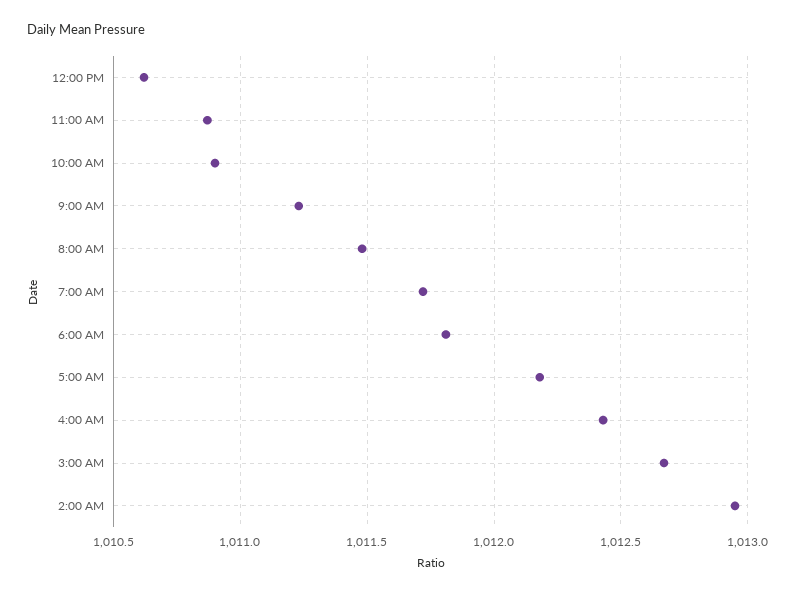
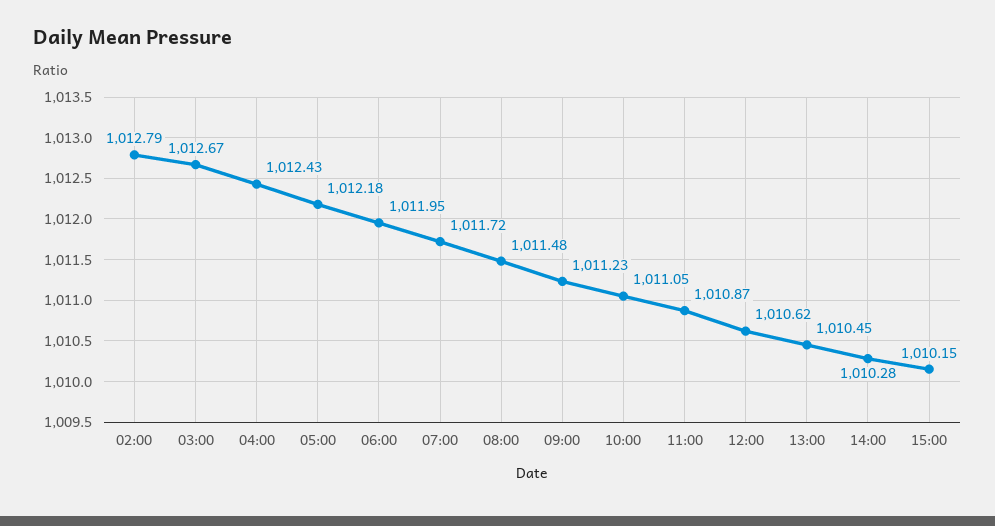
10:00 AM: 1010.9 -> 1011.05
6:00 AM: 1011.8 -> 1011.95
2:00 AM: 1012.95 -> 1012.79
13:00: none -> 1010.45
14:00: none -> 1010.28
15:00: none -> 1010.15

